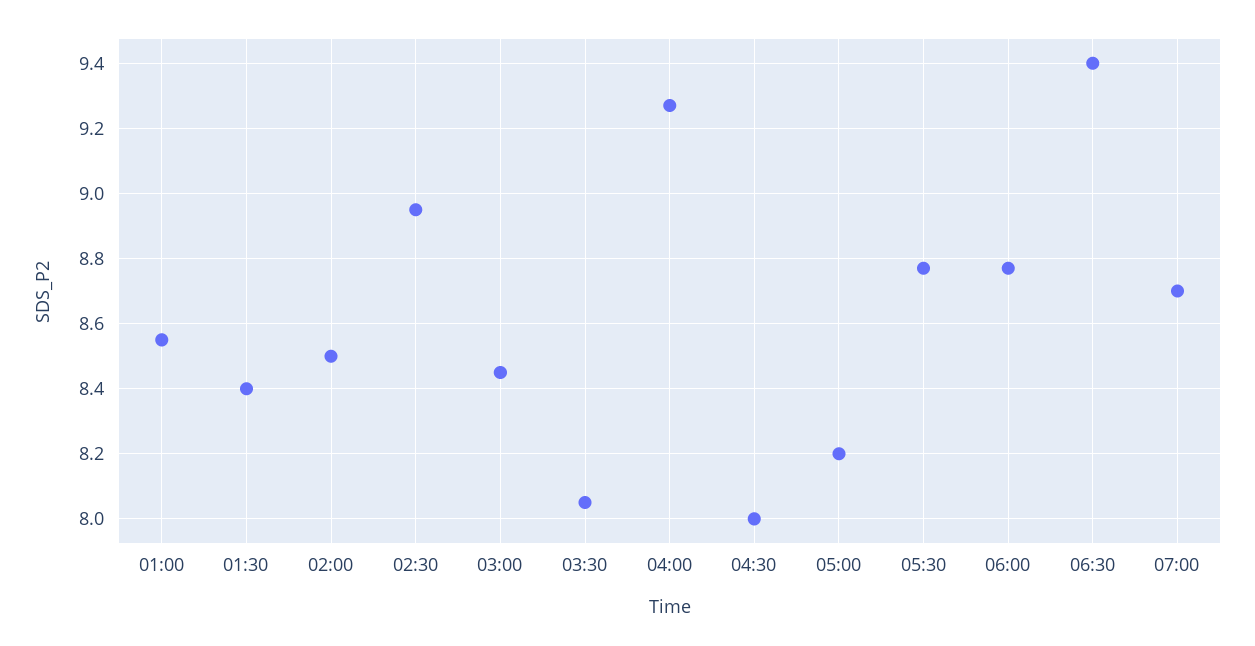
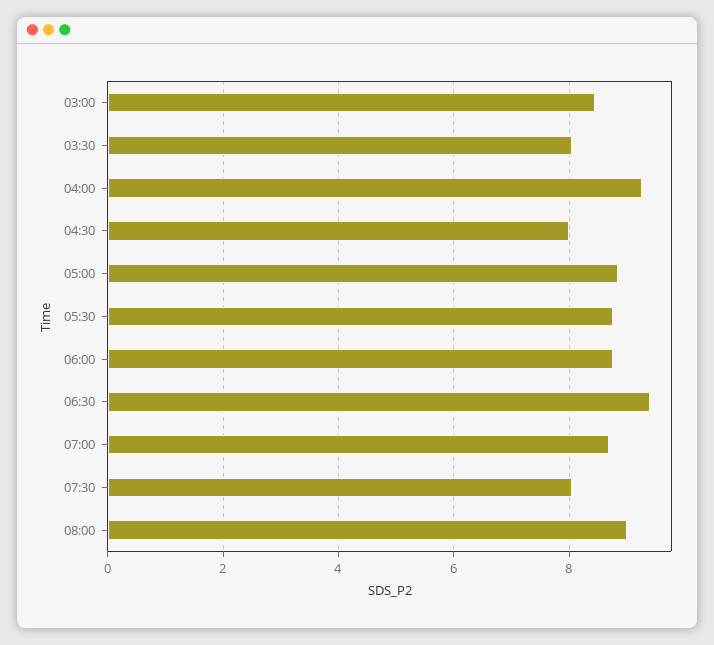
01:00: 8.55 -> none
01:30: 8.4 -> none
02:00: 8.5 -> none
02:30: 8.95 -> none
05:00: 8.2 -> 8.8
07:30: none -> 8
08:00: none -> 9

